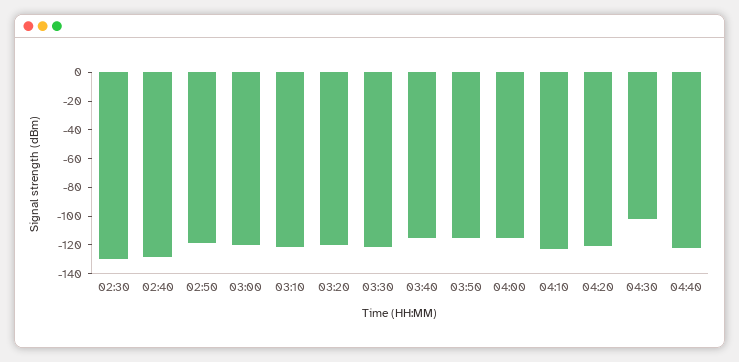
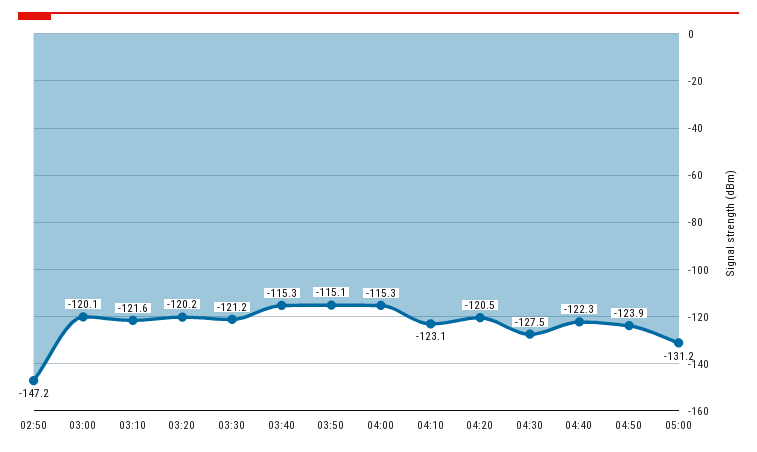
02:30: -130 -> none
02:40: -130 -> none
02:50: -120 -> -147.2
04:30: -100 -> -127.5
04:50: none -> -123.9
05:00: none -> -131.2

